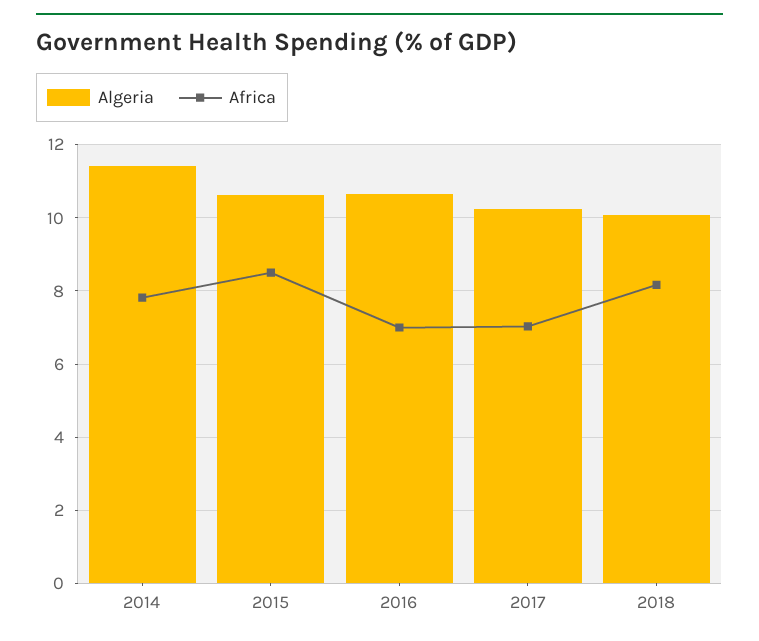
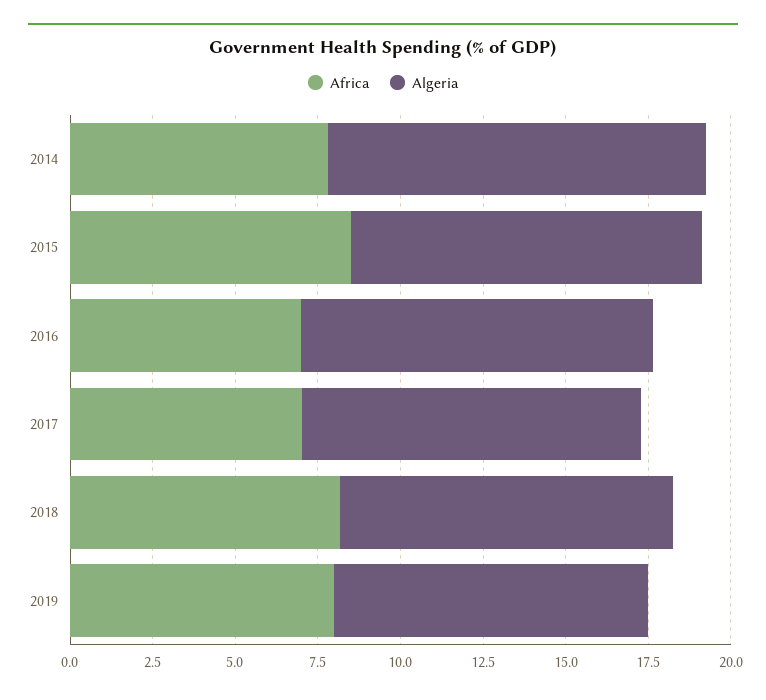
Africa, 2019: none -> 8
Algeria, 2019: none -> 9.5

